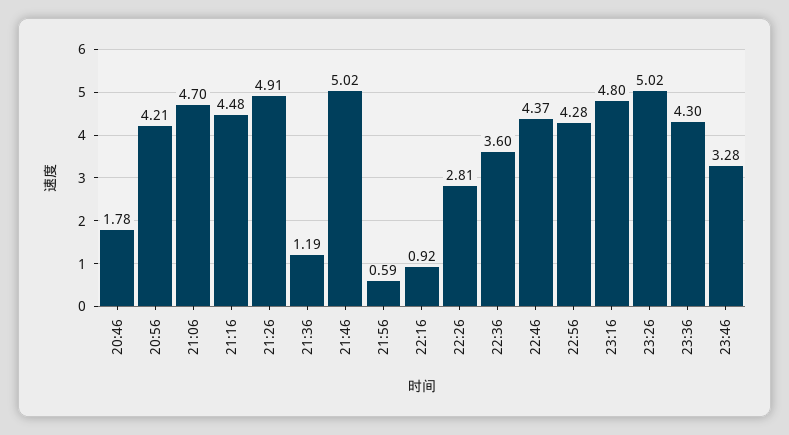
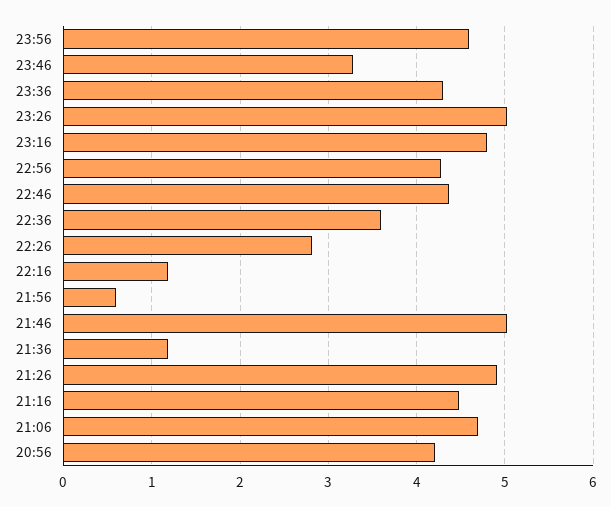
20:46: 1.78 -> none
22:16: 0.92 -> 1.2
23:56: none -> 4.6

